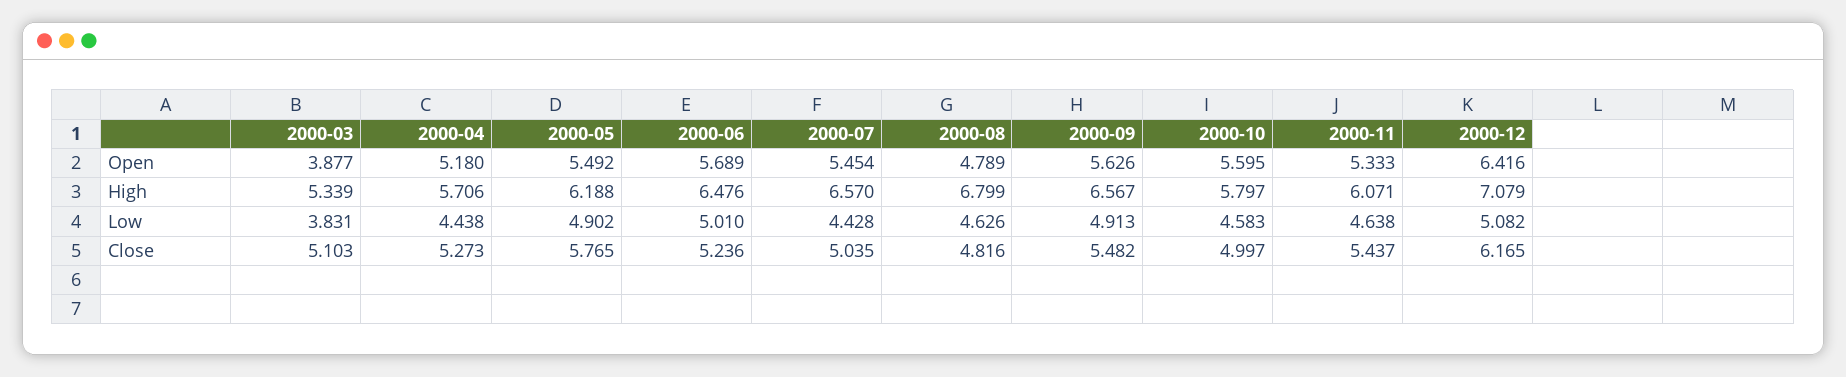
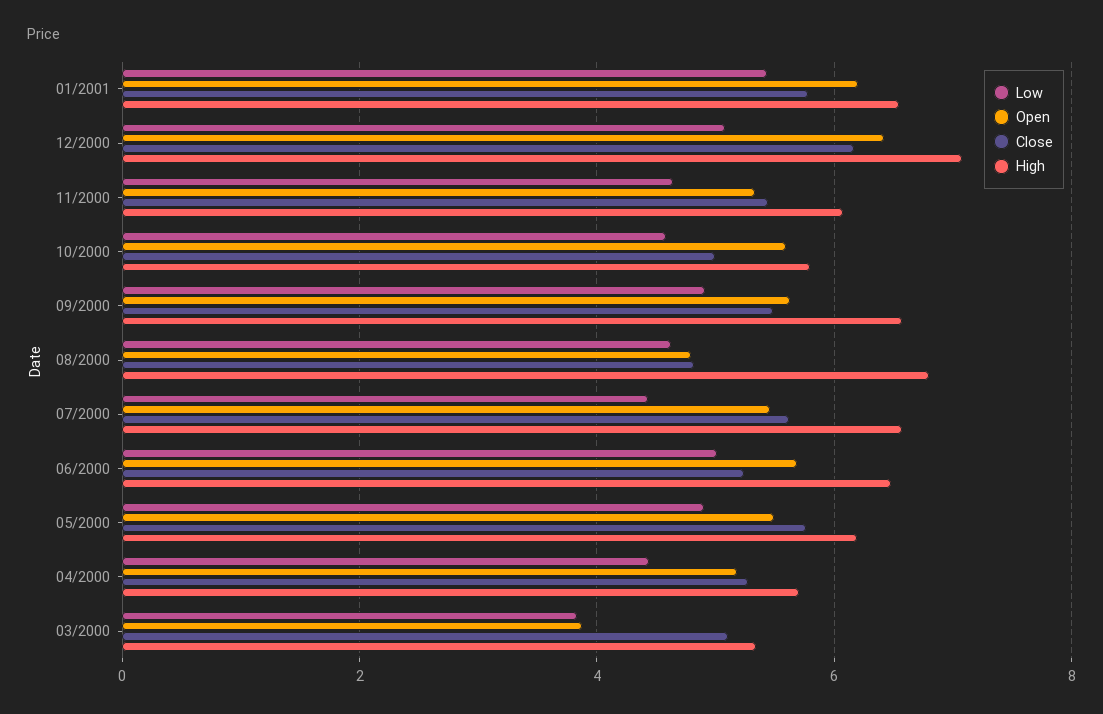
Close, 2000-07: 5.035 -> 5.6
Low, 01/2001: none -> 5.4
Open, 01/2001: none -> 6.2
Close, 01/2001: none -> 5.8
High, 01/2001: none -> 6.6

